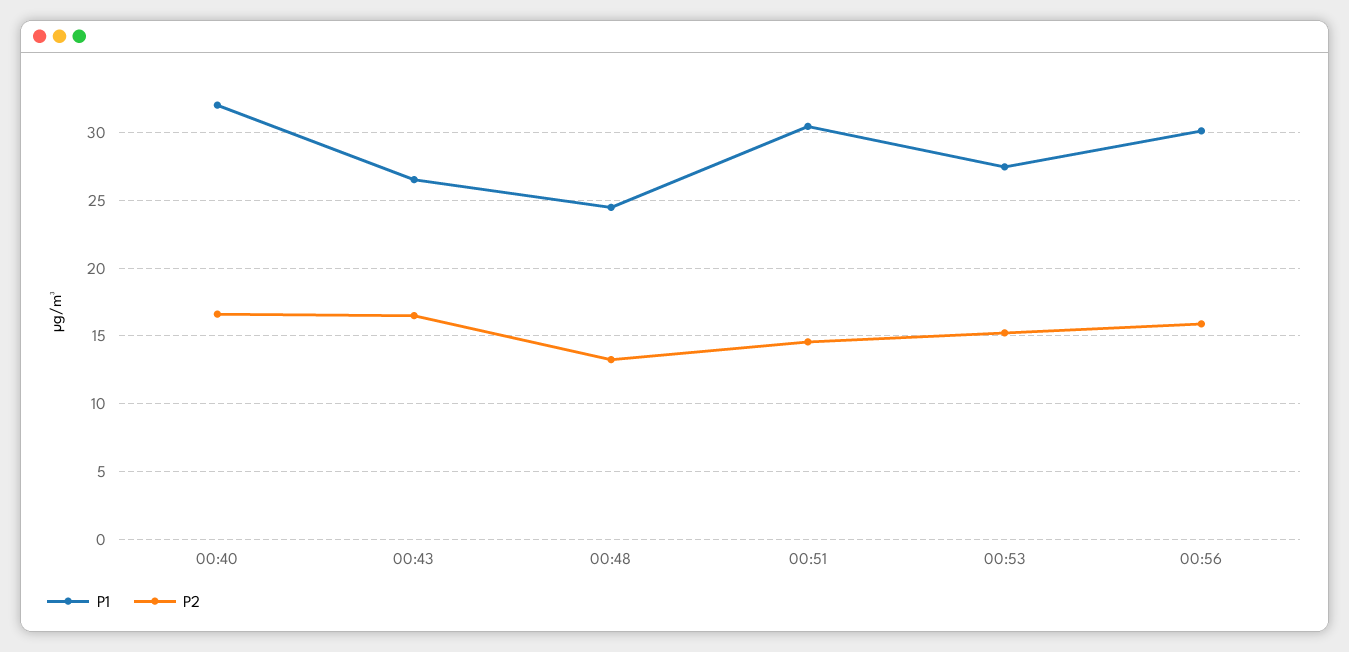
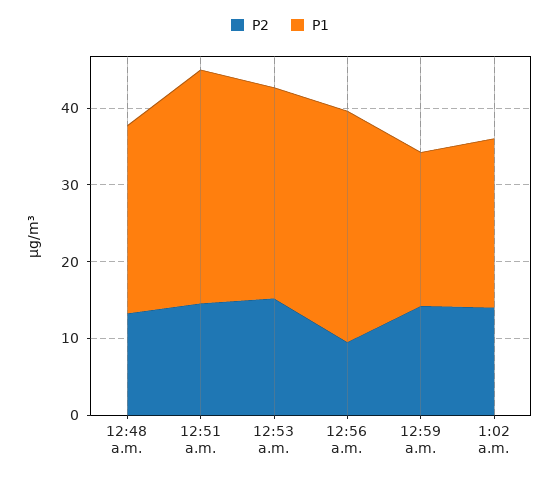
P1, 00:40: 32 -> none
P2, 00:40: 16.5 -> none
P1, 00:43: 26.5 -> none
P2, 00:43: 16.5 -> none
P2, 00:56: 16 -> 10
P2, 12:59 a.m.: none -> 14
P1, 12:59 a.m.: none -> 20
P2, 1:02 a.m.: none -> 14
P1, 1:02 a.m.: none -> 22

